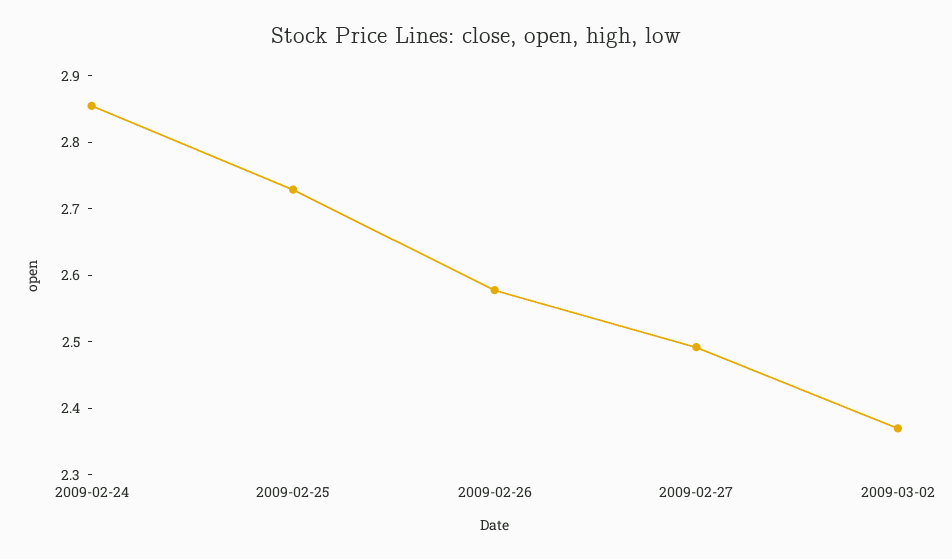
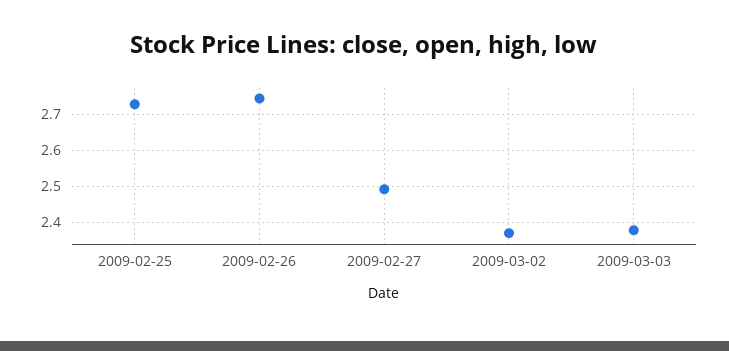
2009-02-24: 2.86 -> none
2009-02-26: 2.58 -> 2.74
2009-03-03: none -> 2.38

